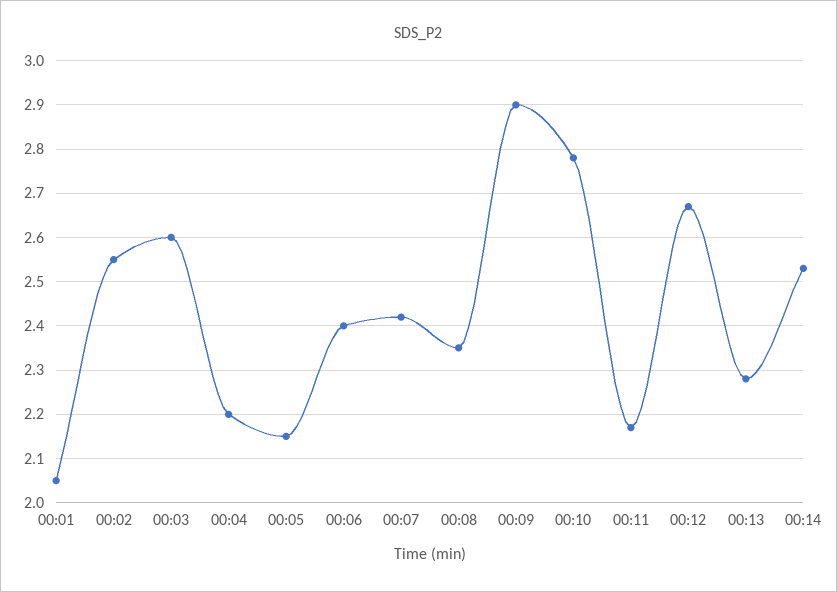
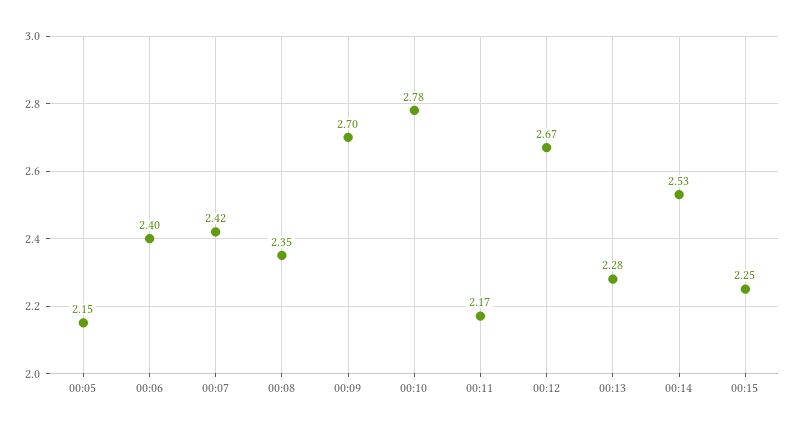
00:01: 2.05 -> none
00:02: 2.55 -> none
00:03: 2.6 -> none
00:04: 2.2 -> none
00:09: 2.9 -> 2.7
00:15: none -> 2.25

